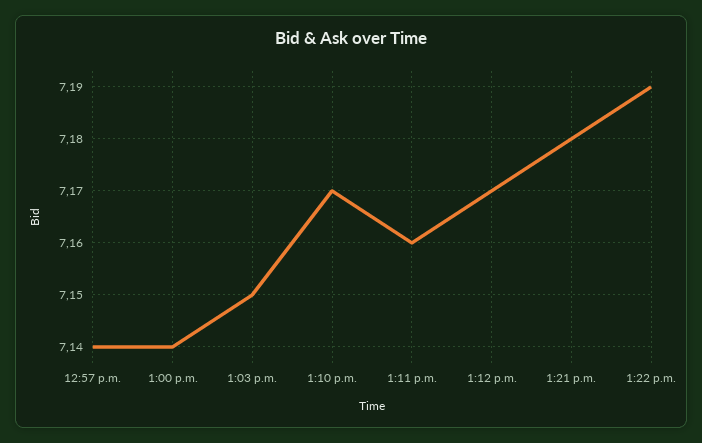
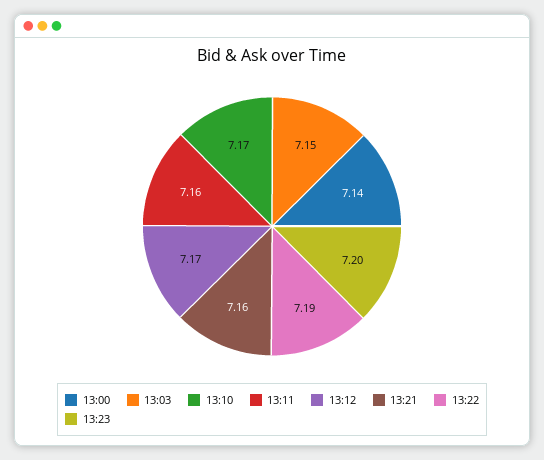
12:57 p.m.: 7.14 -> none
1:21 p.m.: 7.18 -> 7.16
13:23: none -> 7.2

